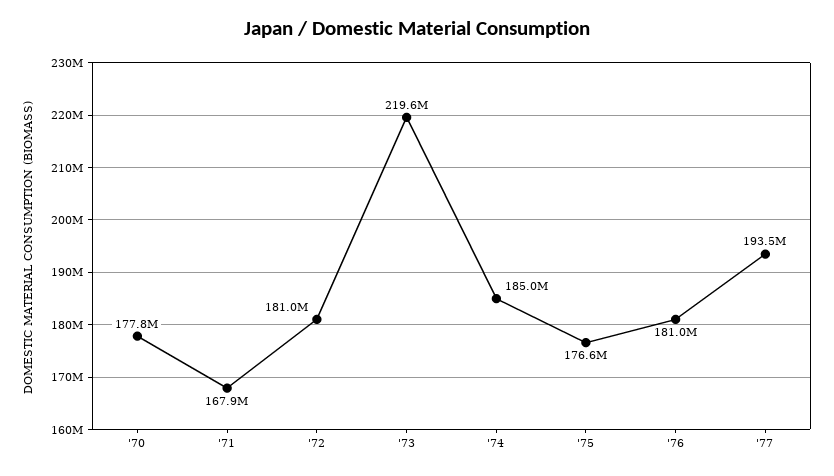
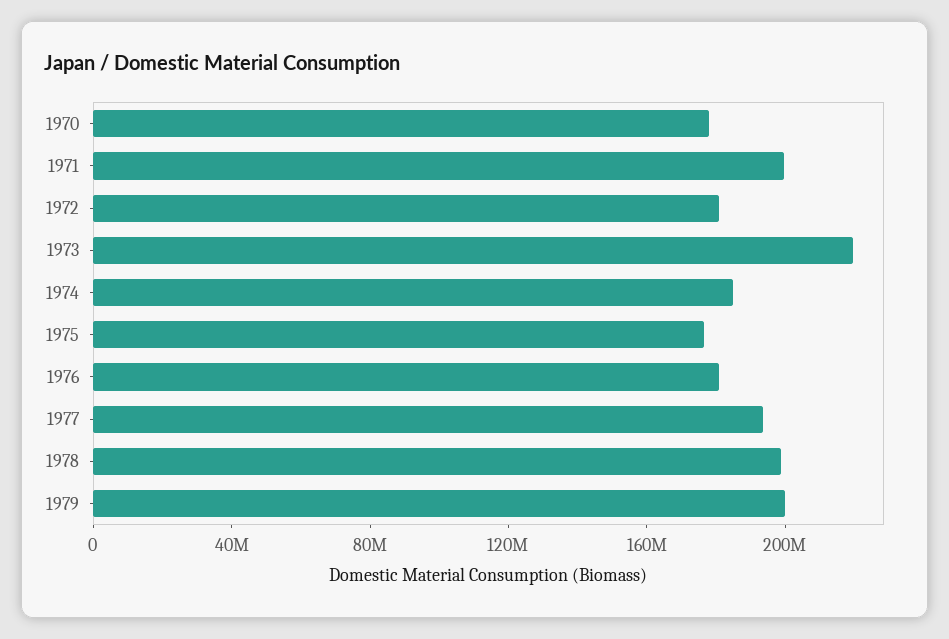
'71: 167900000 -> 200000000
1978: none -> 200000000
1979: none -> 200000000

